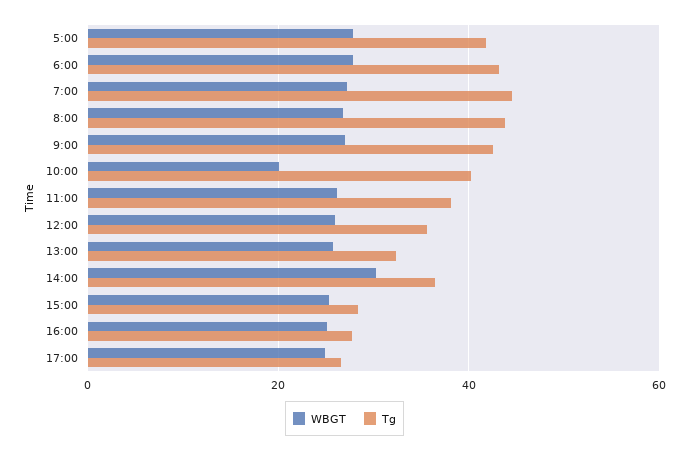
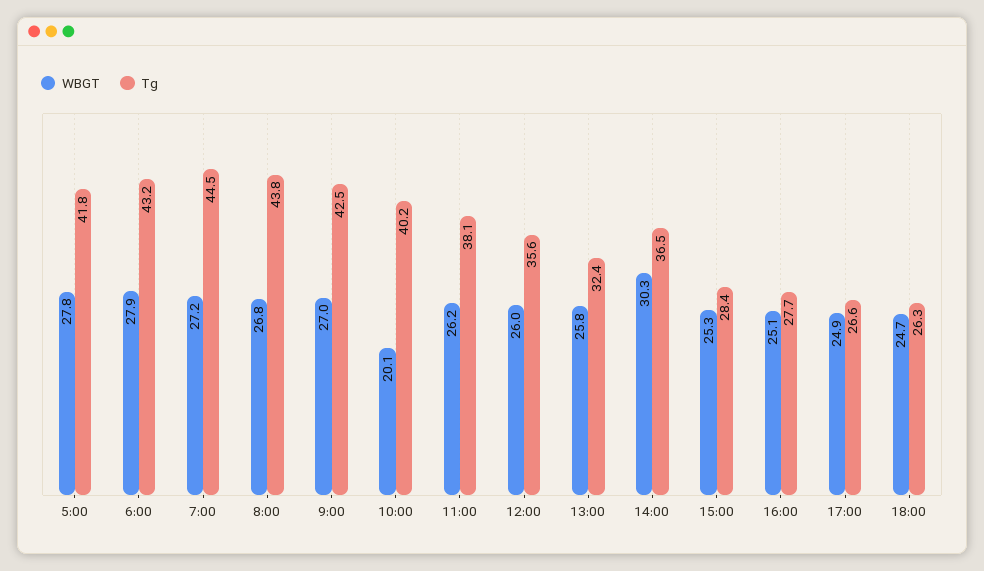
WBGT, 18:00: none -> 24.7
Tg, 18:00: none -> 26.3

